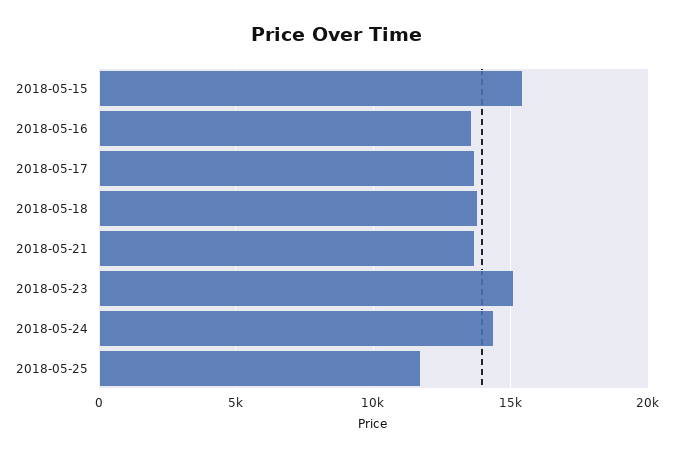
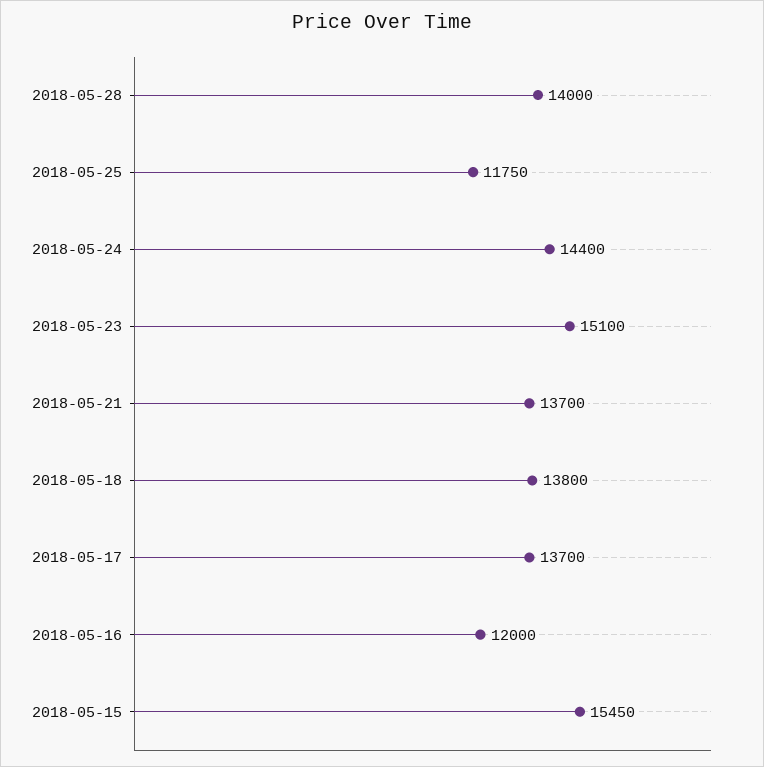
2018-05-16: 13500 -> 12000
2018-05-28: none -> 14000

